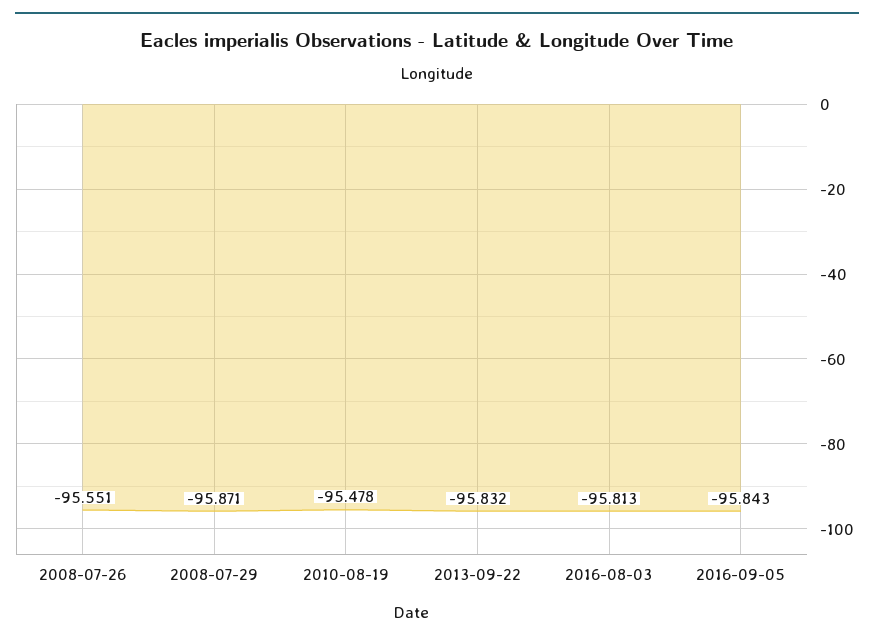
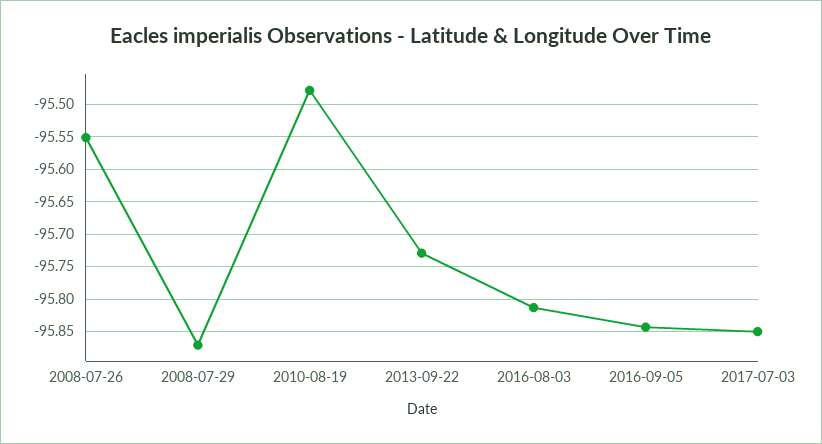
2013-09-22: -95.832 -> -95.73
2017-07-03: none -> -95.85

